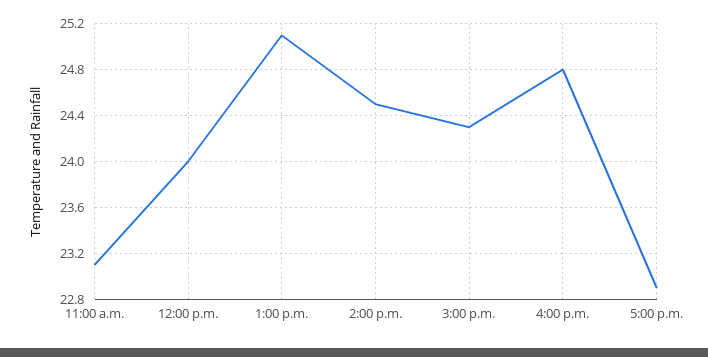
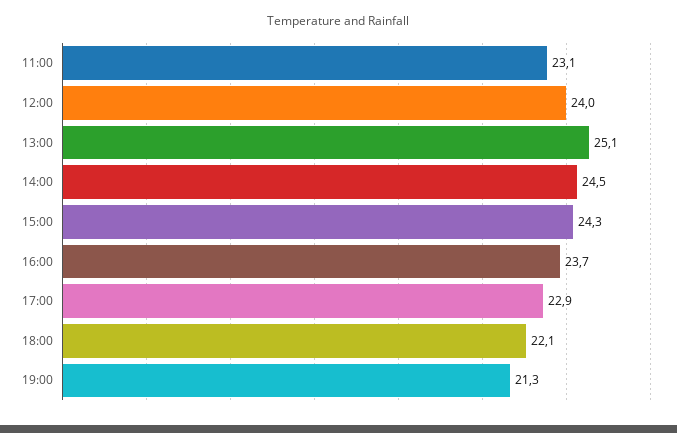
4:00 p.m.: 24.8 -> 23.7
18:00: none -> 22.1
19:00: none -> 21.3

